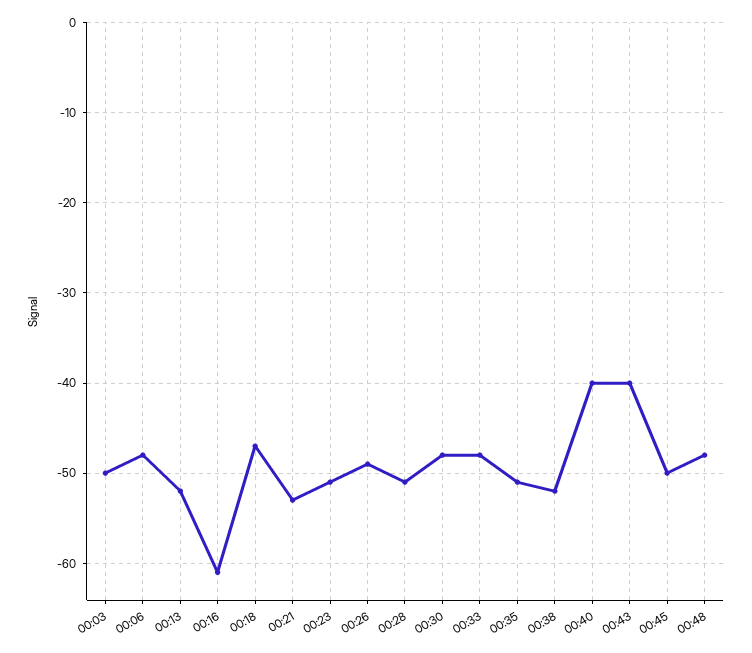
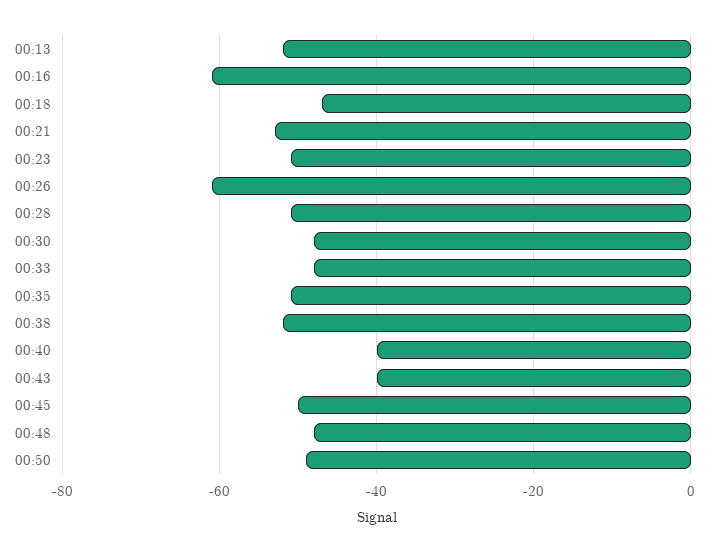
00:03: -50 -> none
00:06: -48 -> none
00:26: -49 -> -60
00:50: none -> -50

